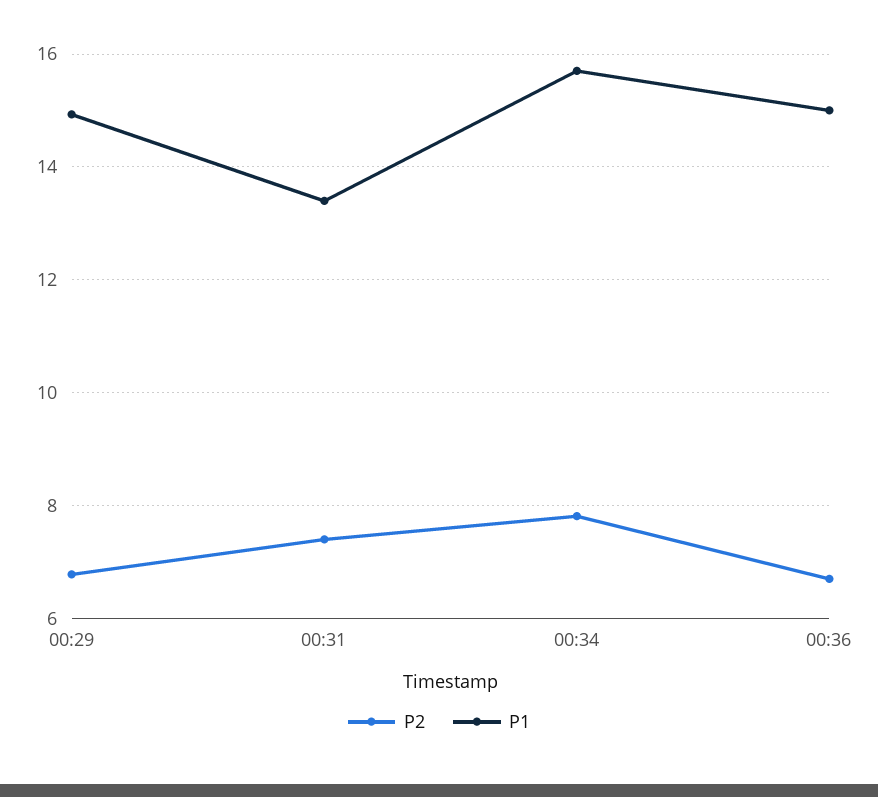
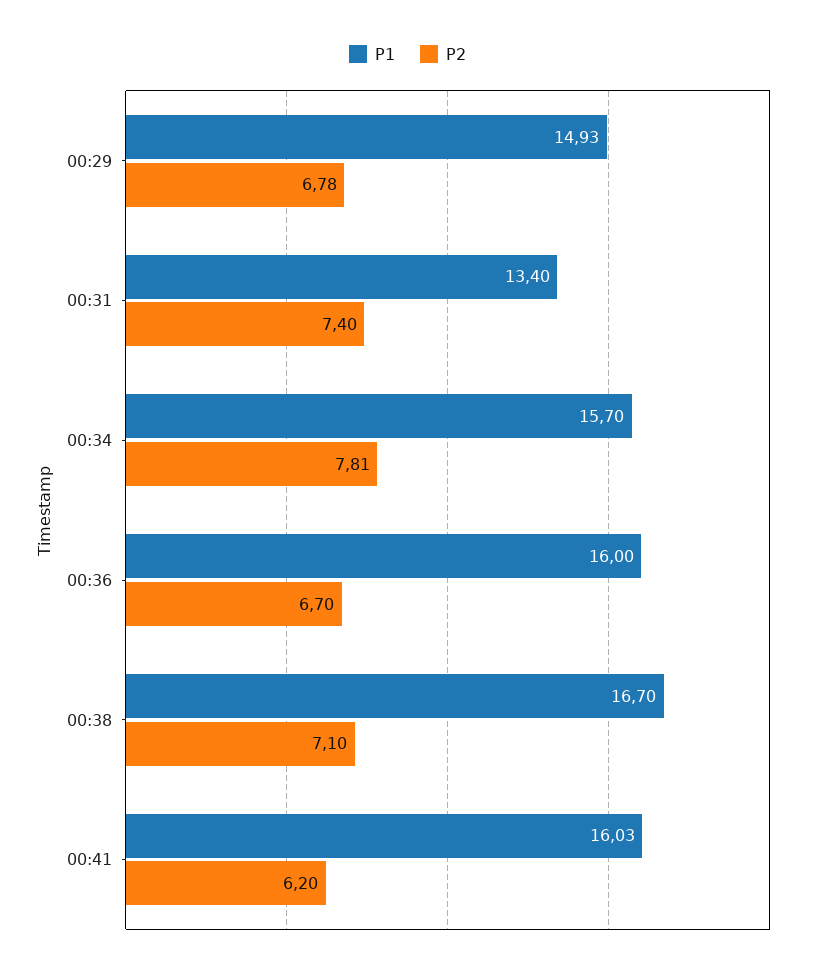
P1, 00:36: 15 -> 16
P1, 00:38: none -> 16.7
P2, 00:38: none -> 7.1
P1, 00:41: none -> 16.03
P2, 00:41: none -> 6.2

